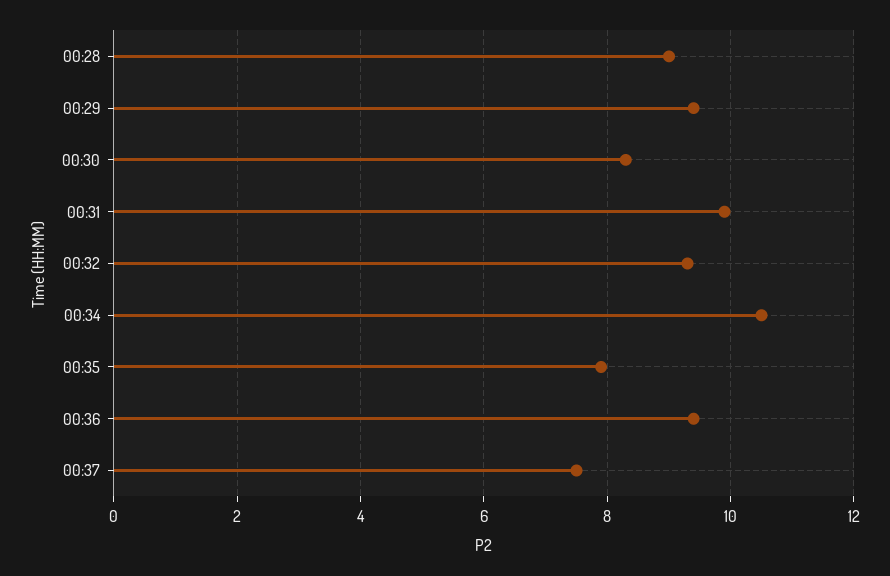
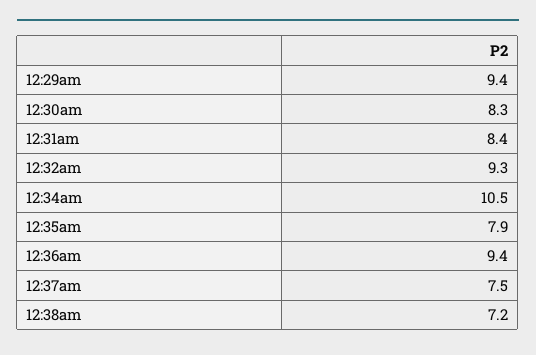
00:28: 9 -> none
00:31: 10 -> 8.4
12:38am: none -> 7.2

